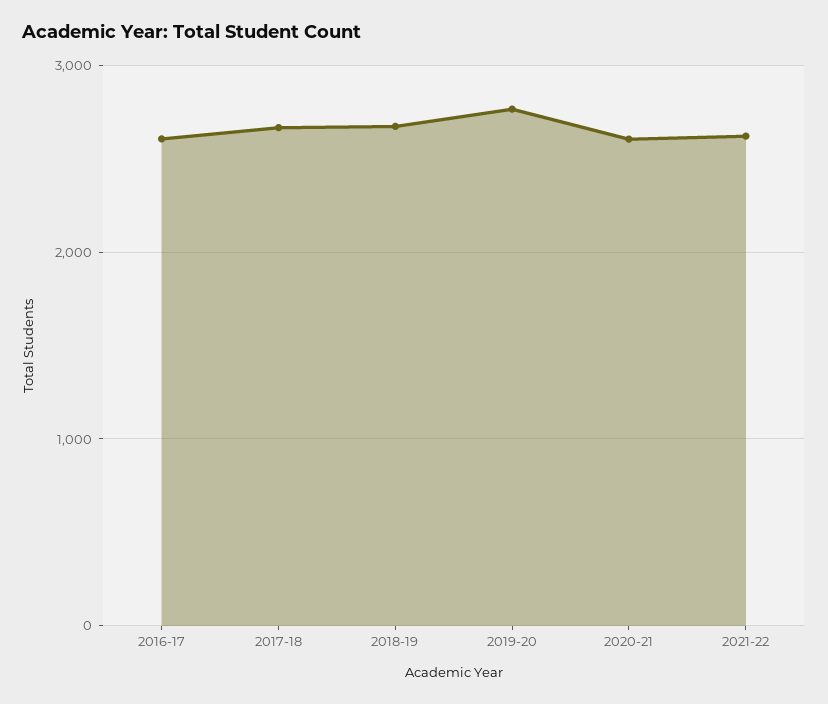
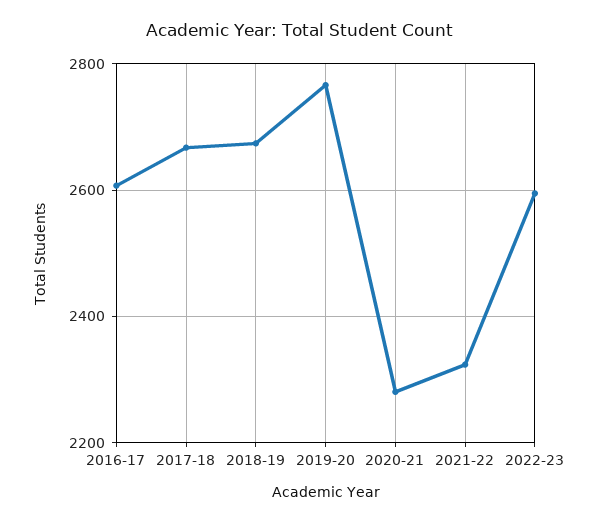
2020-21: 2600 -> 2280
2021-22: 2600 -> 2320
2022-23: none -> 2600

